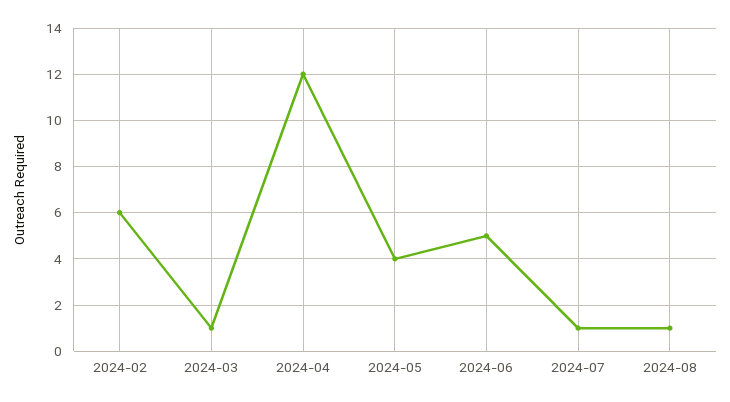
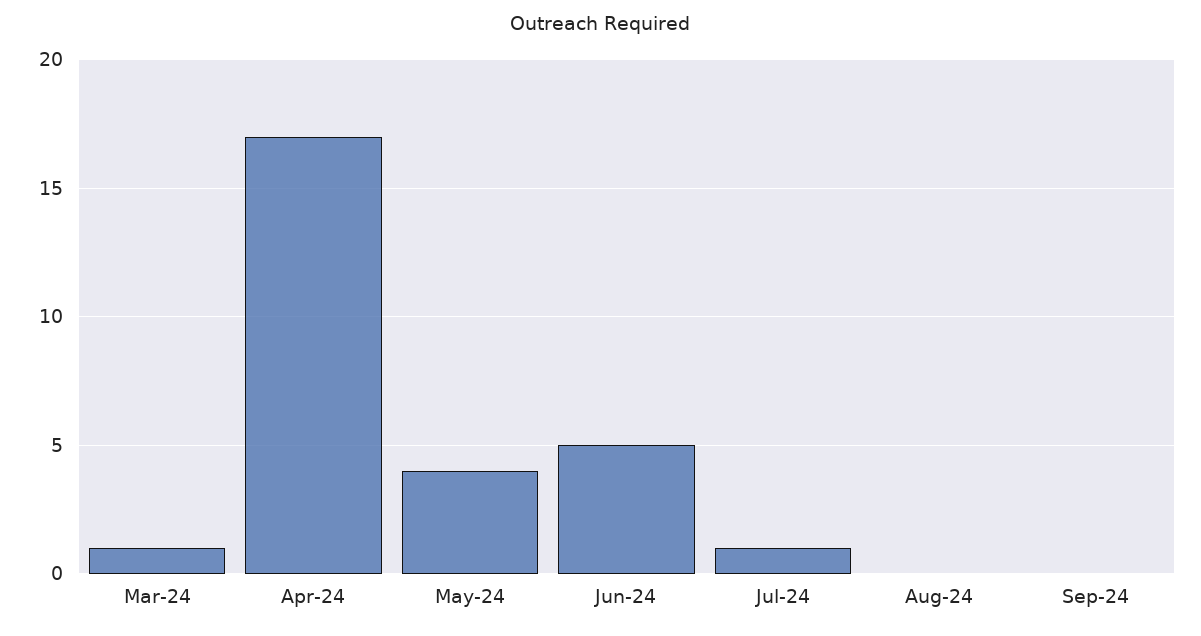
2024-02: 6 -> none
2024-04: 12 -> 17
2024-08: 1 -> 0
Sep-24: none -> 0

